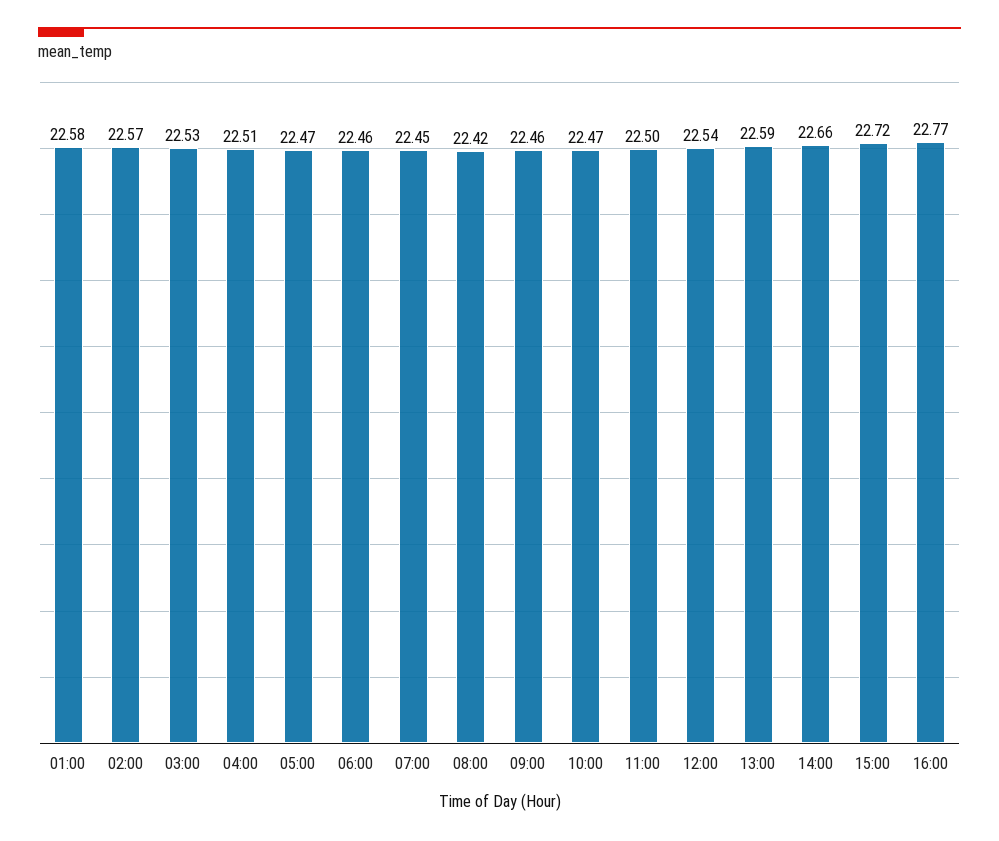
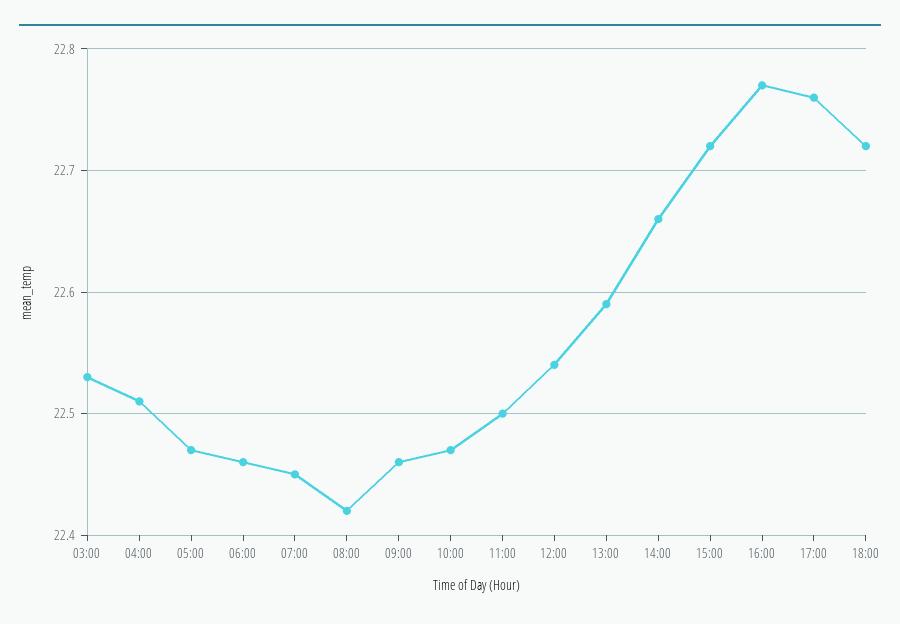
01:00: 22.58 -> none
02:00: 22.57 -> none
17:00: none -> 22.76
18:00: none -> 22.72

